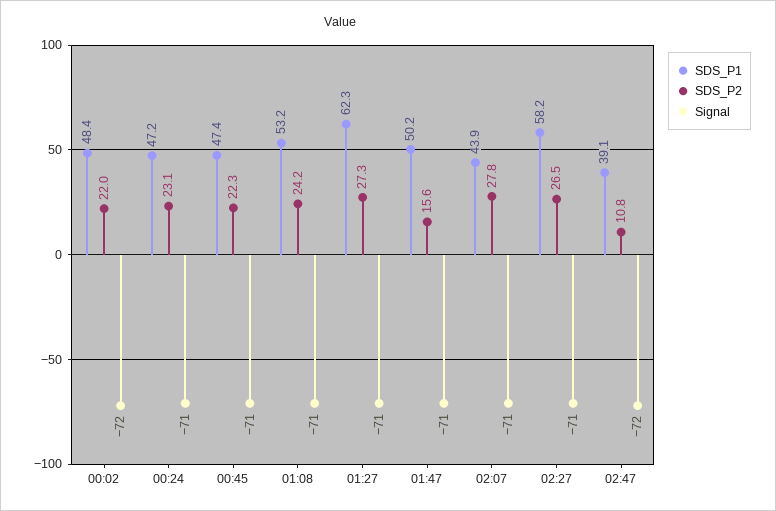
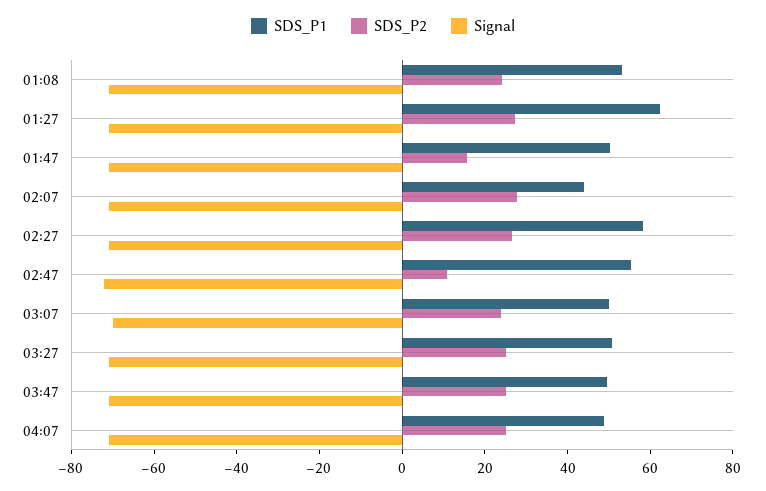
SDS_P1, 00:02: 48.4 -> none
SDS_P2, 00:02: 22 -> none
Signal, 00:02: -72 -> none
SDS_P1, 00:24: 47.2 -> none
SDS_P2, 00:24: 23.1 -> none
Signal, 00:24: -71 -> none
SDS_P1, 00:45: 47.4 -> none
SDS_P2, 00:45: 22.3 -> none
Signal, 00:45: -71 -> none
SDS_P1, 02:47: 39.1 -> 55
SDS_P1, 03:07: none -> 50
SDS_P2, 03:07: none -> 25
Signal, 03:07: none -> -70
SDS_P1, 03:27: none -> 50
SDS_P2, 03:27: none -> 25
Signal, 03:27: none -> -70
SDS_P1, 03:47: none -> 50
SDS_P2, 03:47: none -> 25
Signal, 03:47: none -> -70
SDS_P1, 04:07: none -> 50
SDS_P2, 04:07: none -> 25
Signal, 04:07: none -> -70

